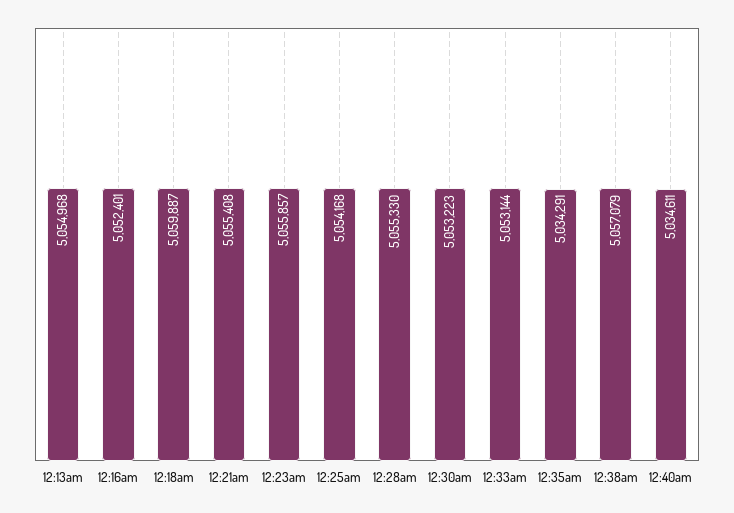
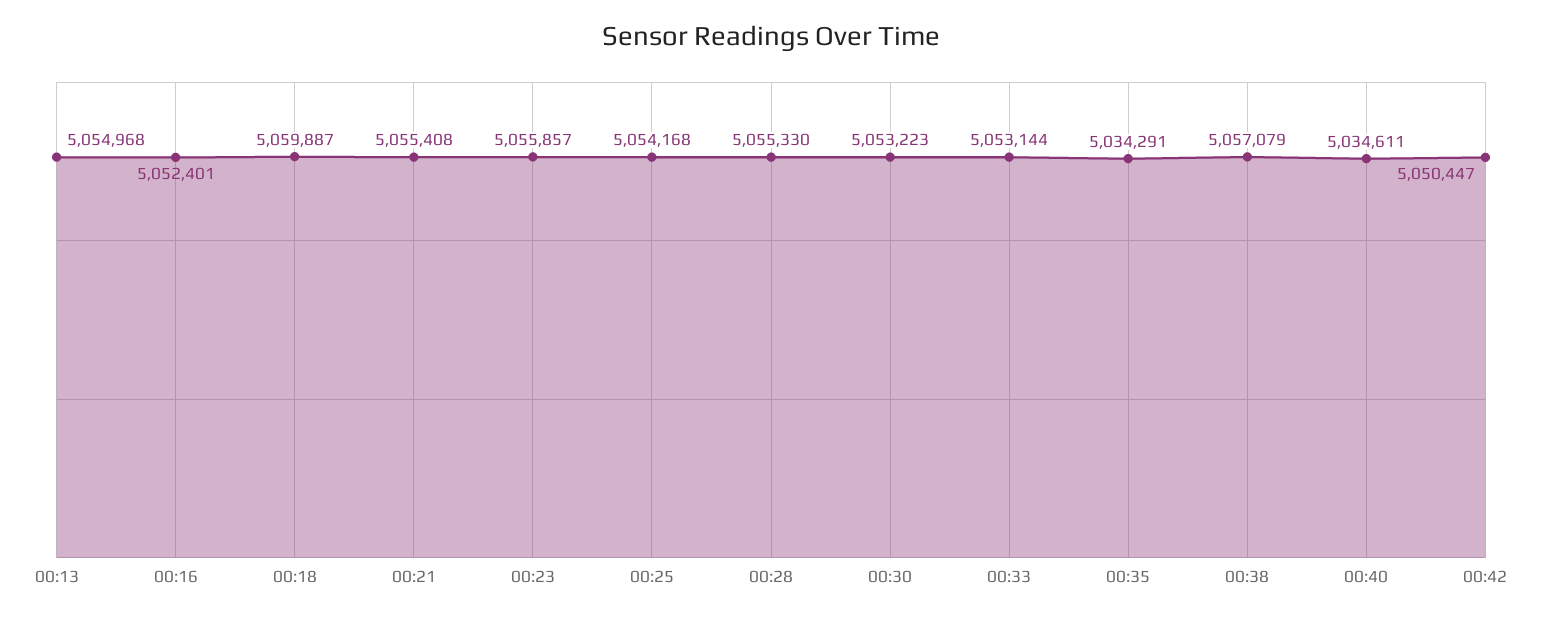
00:42: none -> 5050447

